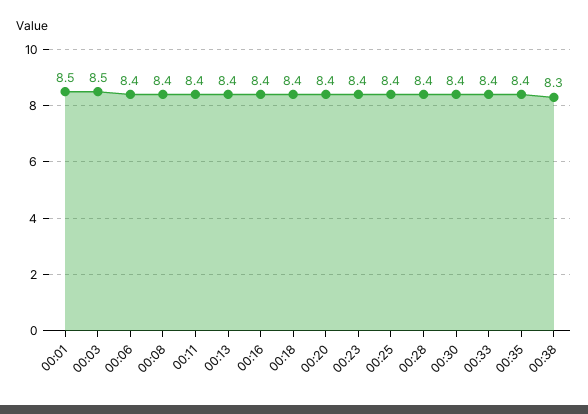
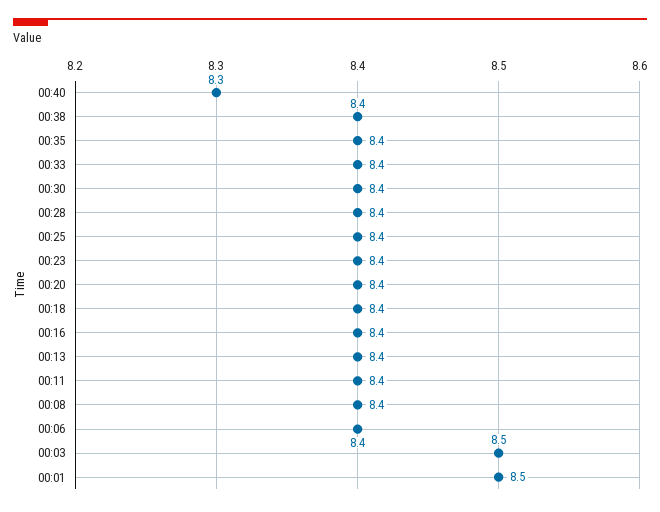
00:38: 8.3 -> 8.4
00:40: none -> 8.3

